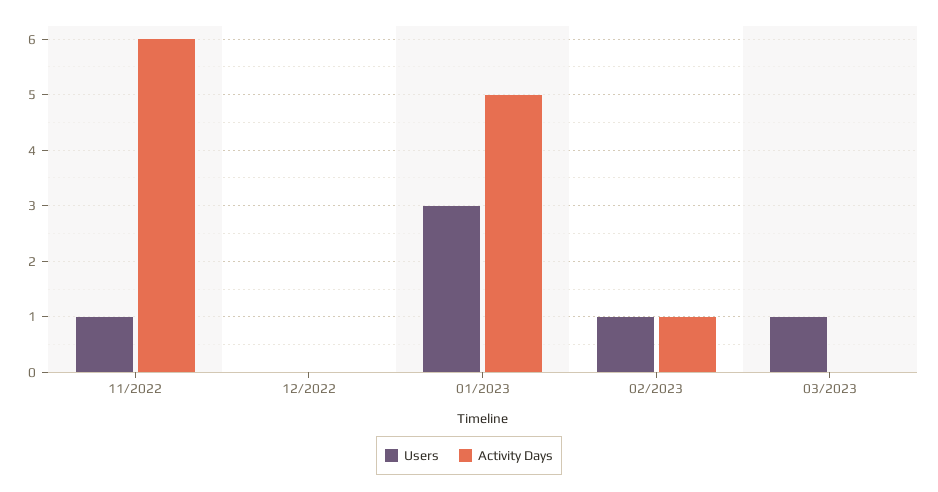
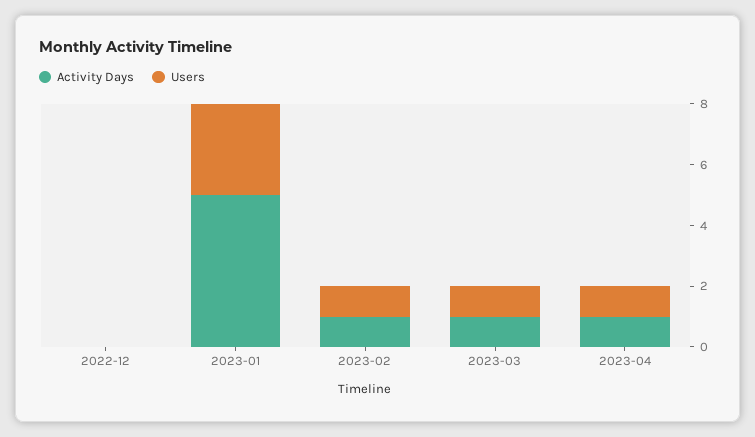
Users, 11/2022: 1 -> none
Activity Days, 11/2022: 6 -> none
Activity Days, 03/2023: 0 -> 1
Activity Days, 2023-04: none -> 1
Users, 2023-04: none -> 1

